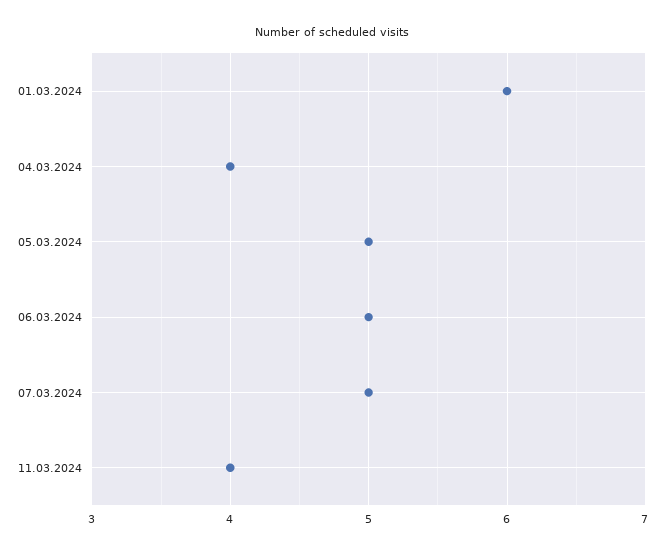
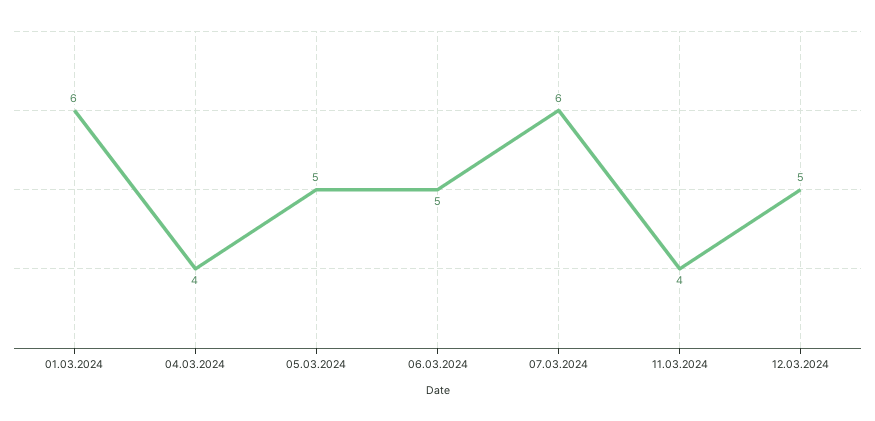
07.03.2024: 5 -> 6
12.03.2024: none -> 5

